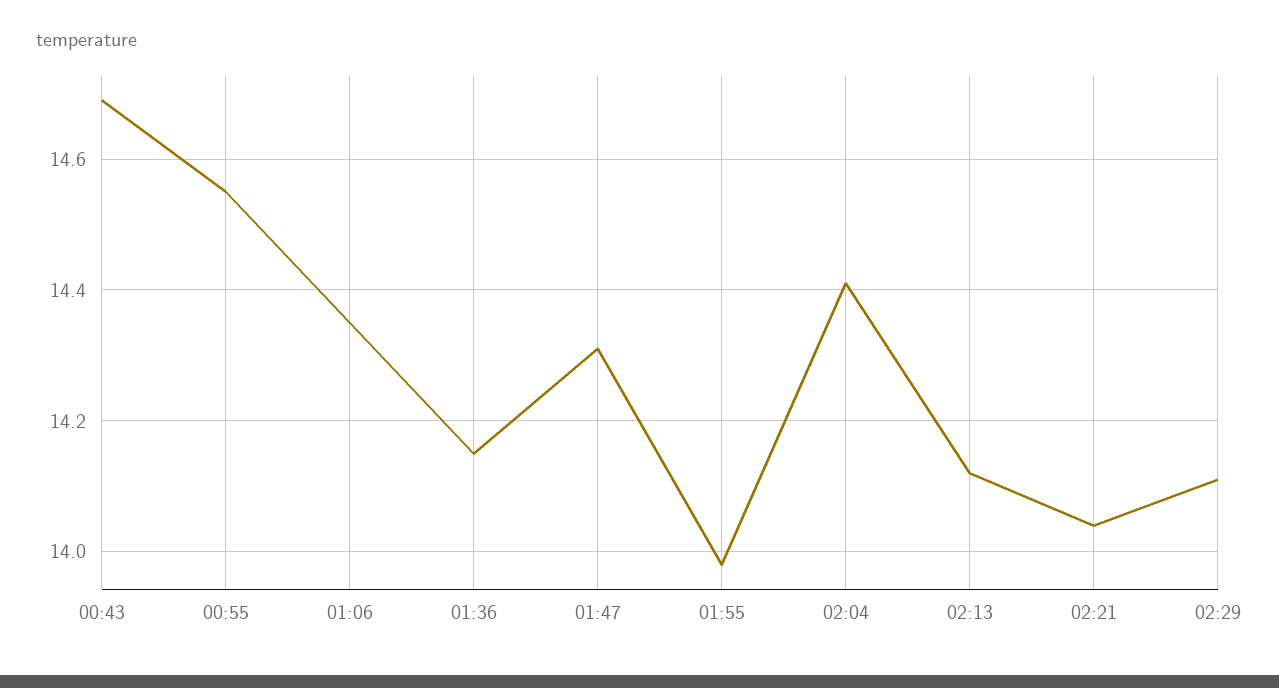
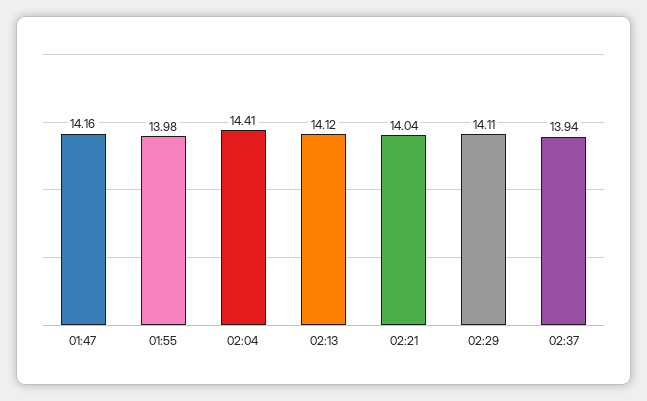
00:43: 14.7 -> none
00:55: 14.55 -> none
01:06: 14.35 -> none
01:36: 14.15 -> none
01:47: 14.3 -> 14.16
02:37: none -> 13.94

